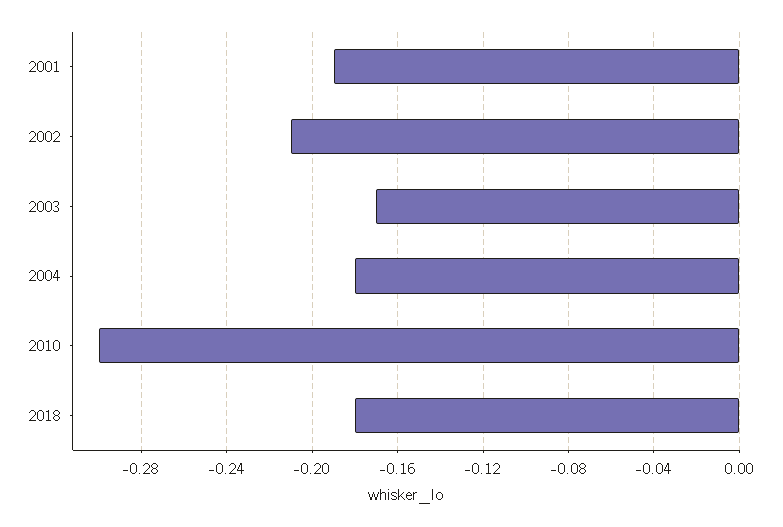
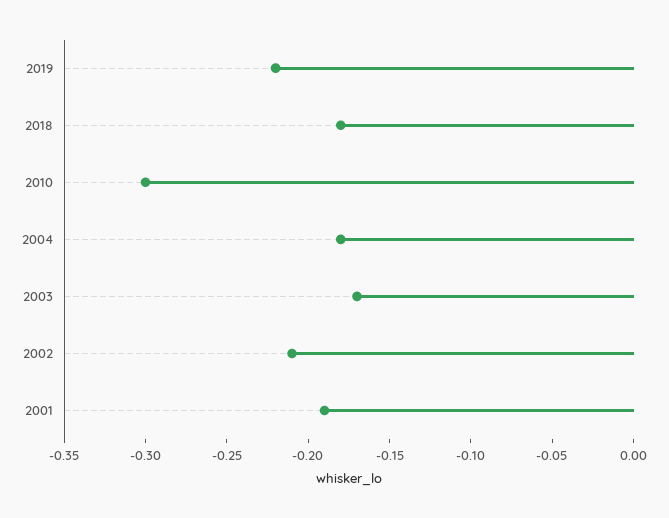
2019: none -> -0.22

